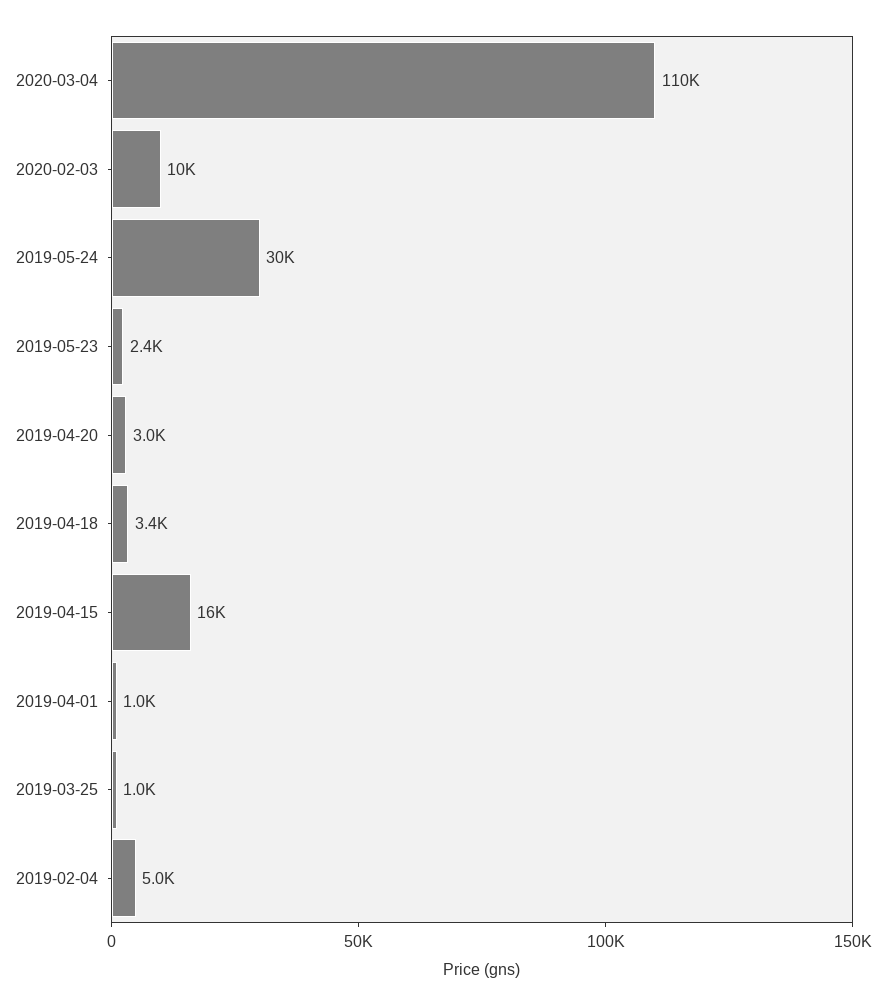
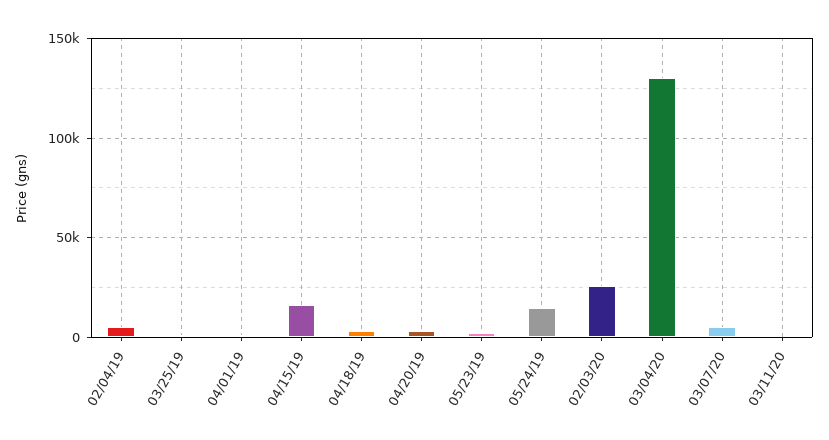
2020-03-04: 110000 -> 130000
2020-02-03: 10000 -> 25000
2019-05-24: 30000 -> 15000
03/07/20: none -> 5000
03/11/20: none -> 0

